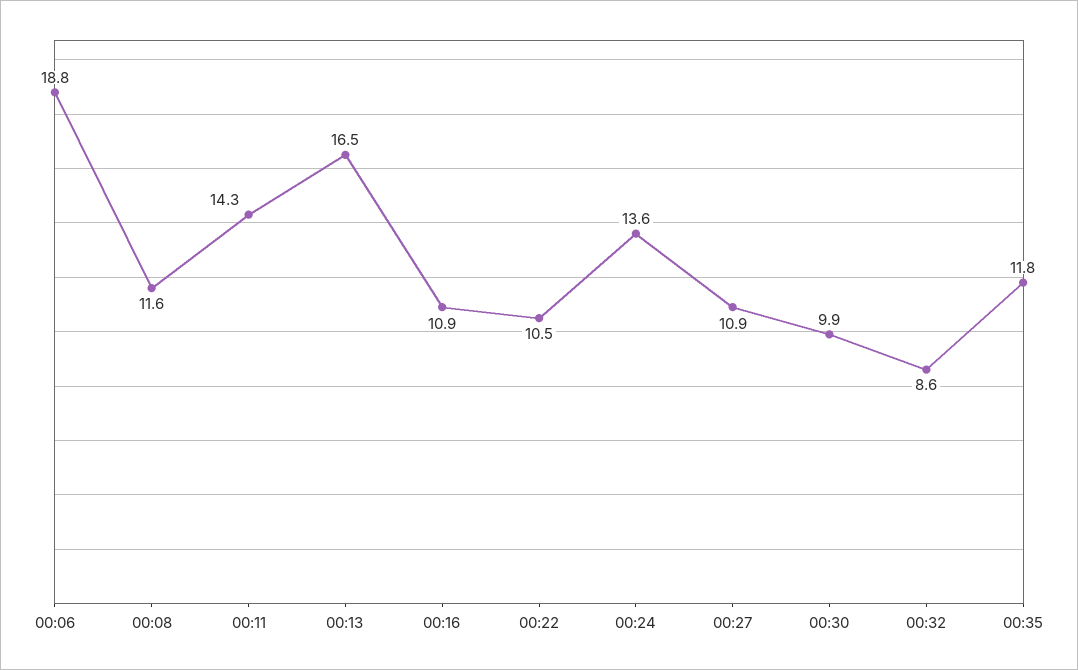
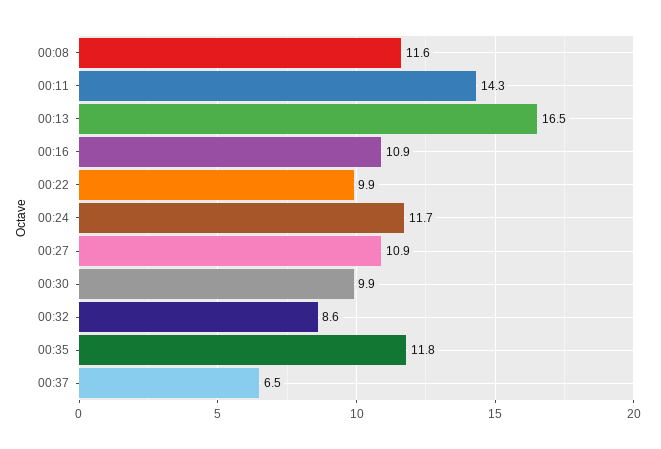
00:06: 18.8 -> none
00:22: 10.5 -> 9.9
00:24: 13.6 -> 11.7
00:37: none -> 6.5

